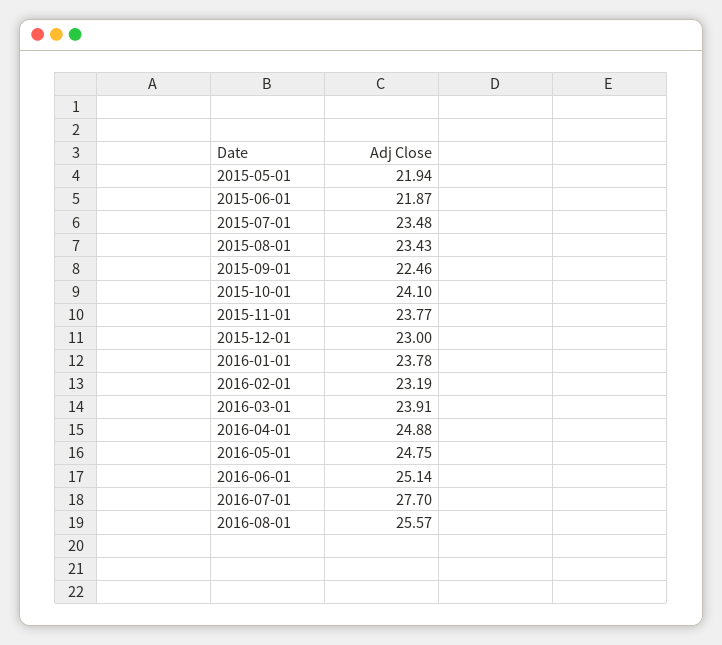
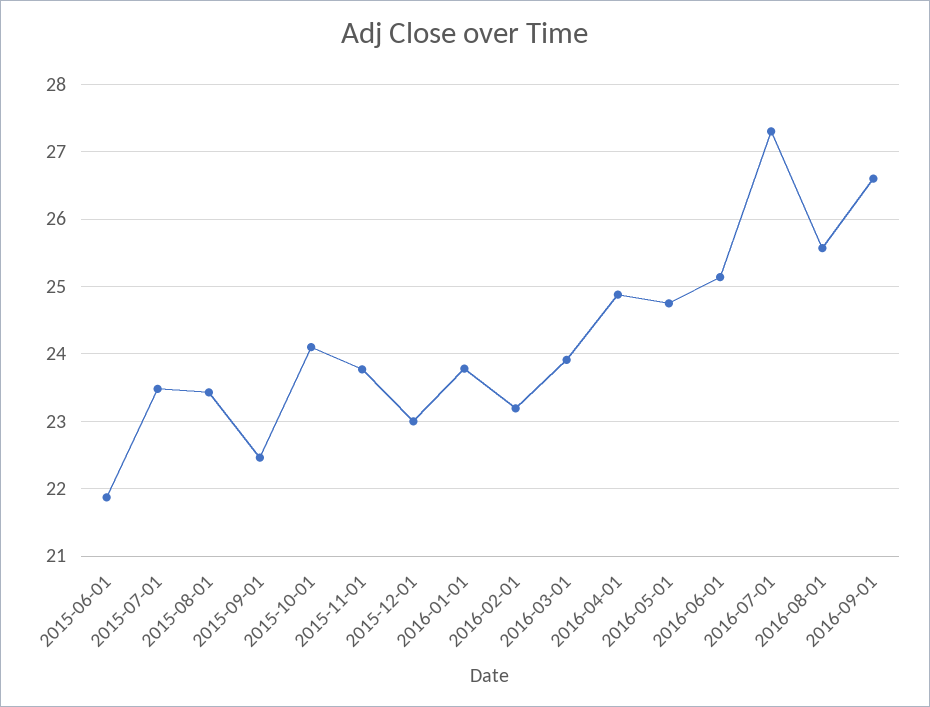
2015-05-01: 21.94 -> none
2016-07-01: 27.7 -> 27.3
2016-09-01: none -> 26.6

